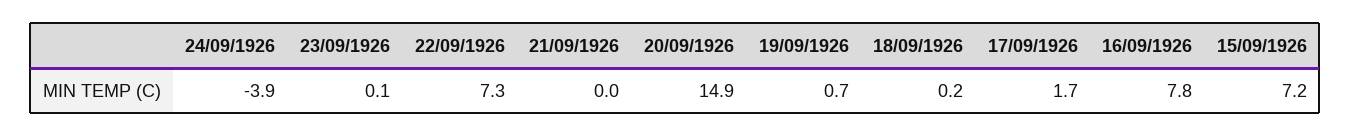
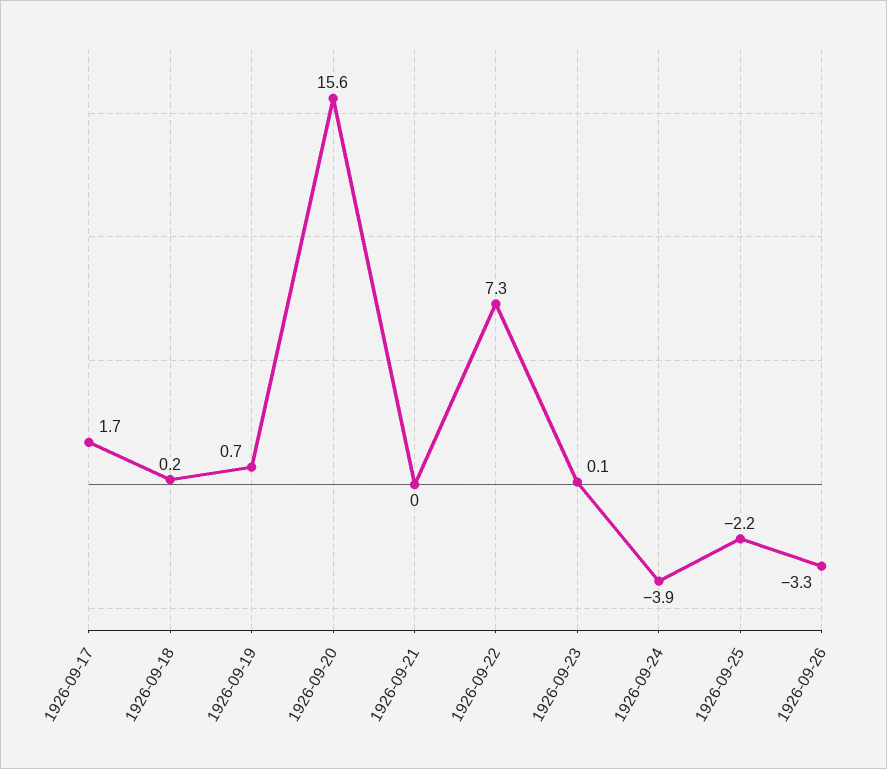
20/09/1926: 14.9 -> 15.6
16/09/1926: 7.8 -> none
15/09/1926: 7.2 -> none
1926-09-25: none -> -2.2
1926-09-26: none -> -3.3

